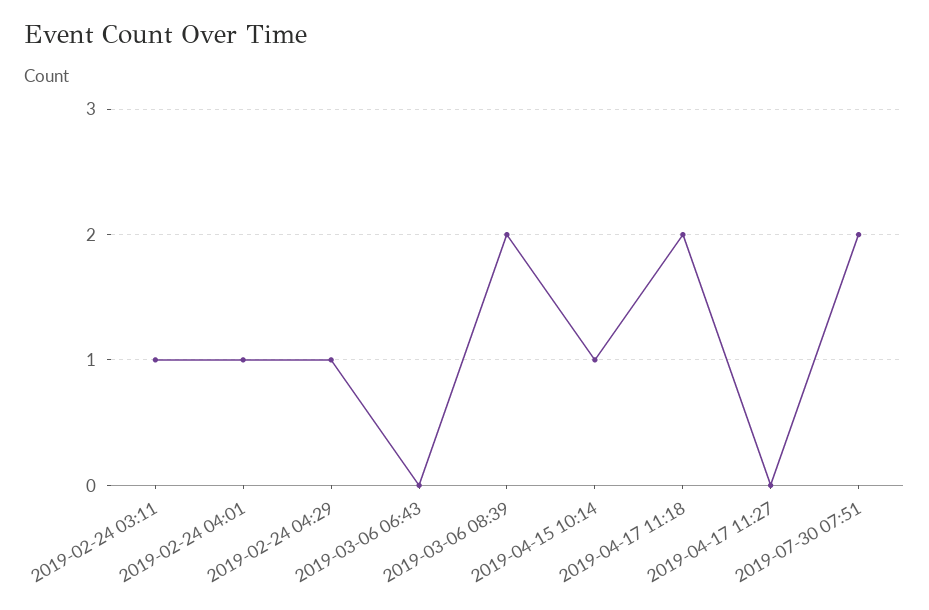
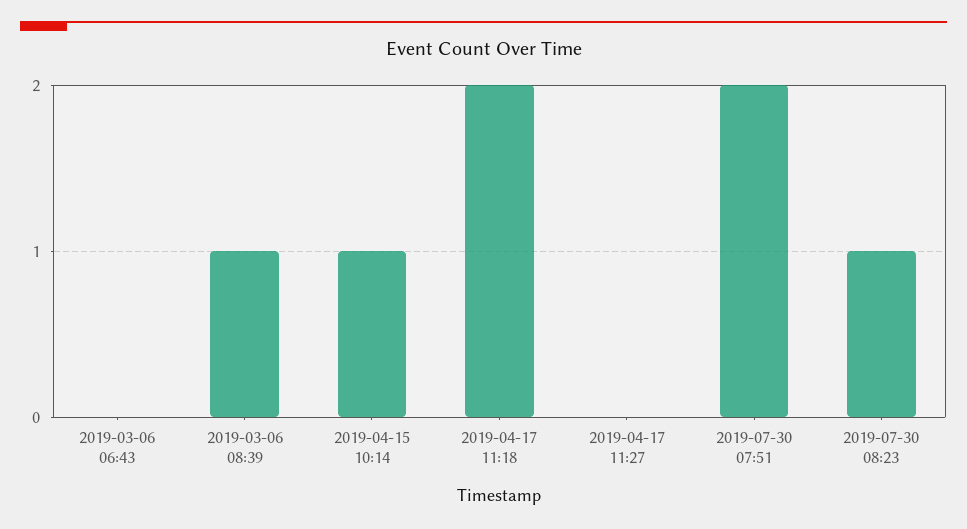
2019-02-24 03:11: 1 -> none
2019-02-24 04:01: 1 -> none
2019-02-24 04:29: 1 -> none
2019-03-06 08:39: 2 -> 1
2019-07-30 08:23: none -> 1

